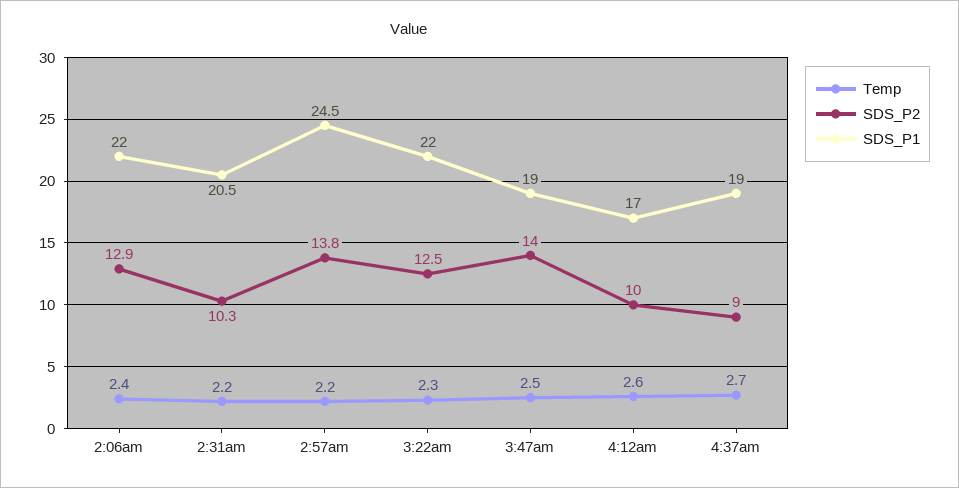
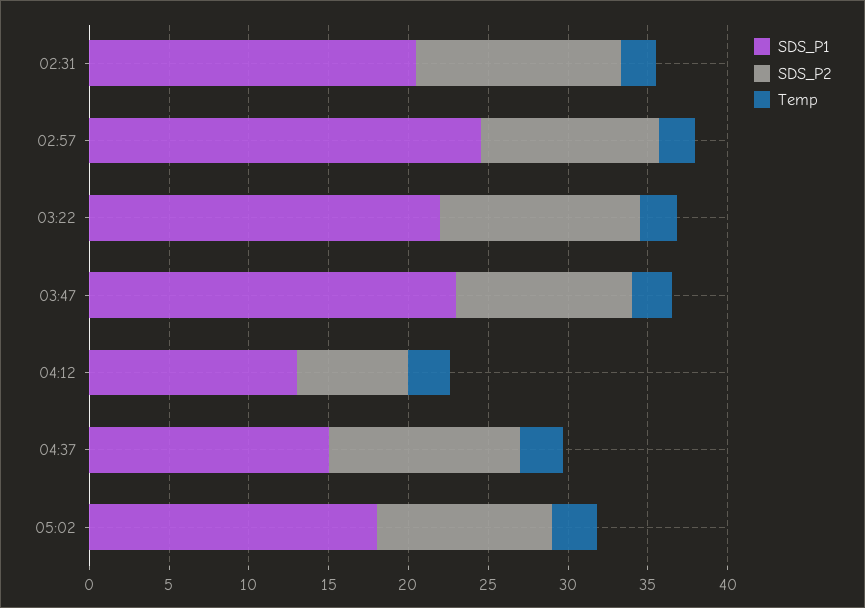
Temp, 2:06am: 2.4 -> none
SDS_P2, 2:06am: 12.9 -> none
SDS_P1, 2:06am: 22 -> none
SDS_P2, 2:31am: 10.3 -> 13
SDS_P2, 2:57am: 13.8 -> 11
SDS_P2, 3:47am: 14 -> 11
SDS_P1, 3:47am: 19 -> 23
SDS_P2, 4:12am: 10 -> 7
SDS_P1, 4:12am: 17 -> 13
SDS_P2, 4:37am: 9 -> 12
SDS_P1, 4:37am: 19 -> 15
SDS_P1, 05:02: none -> 18
SDS_P2, 05:02: none -> 11
Temp, 05:02: none -> 3

